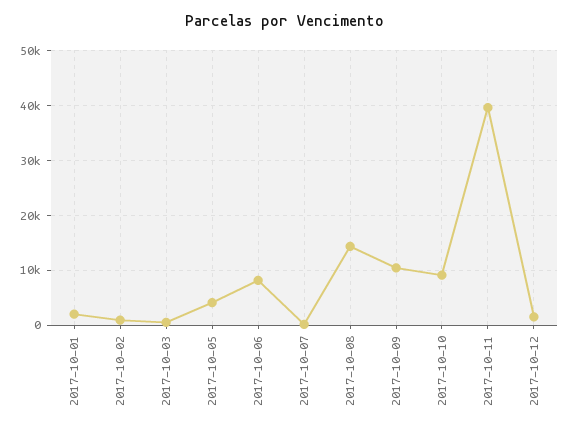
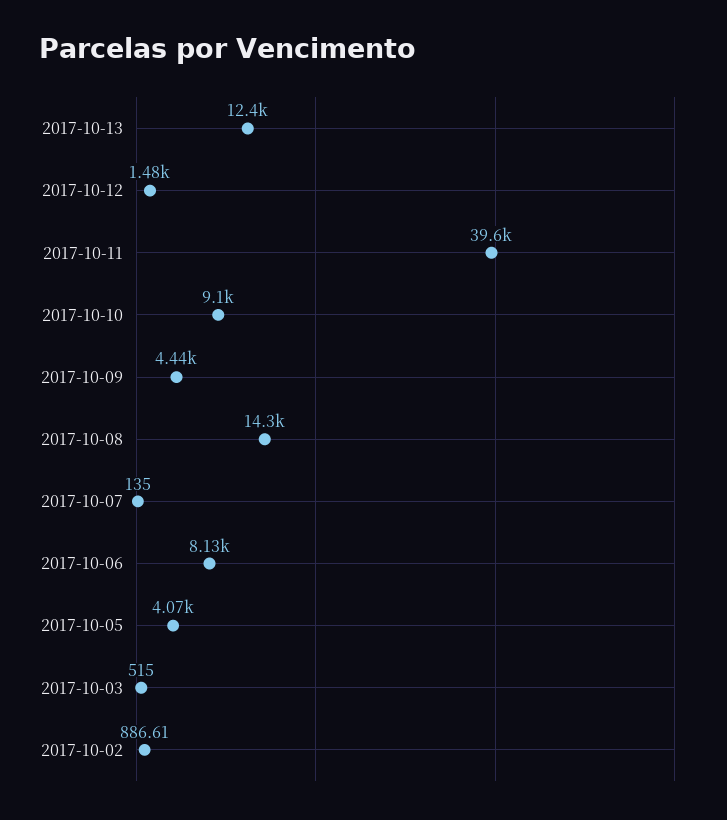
2017-10-01: 2000 -> none
2017-10-09: 10000 -> 4440
2017-10-13: none -> 12400

